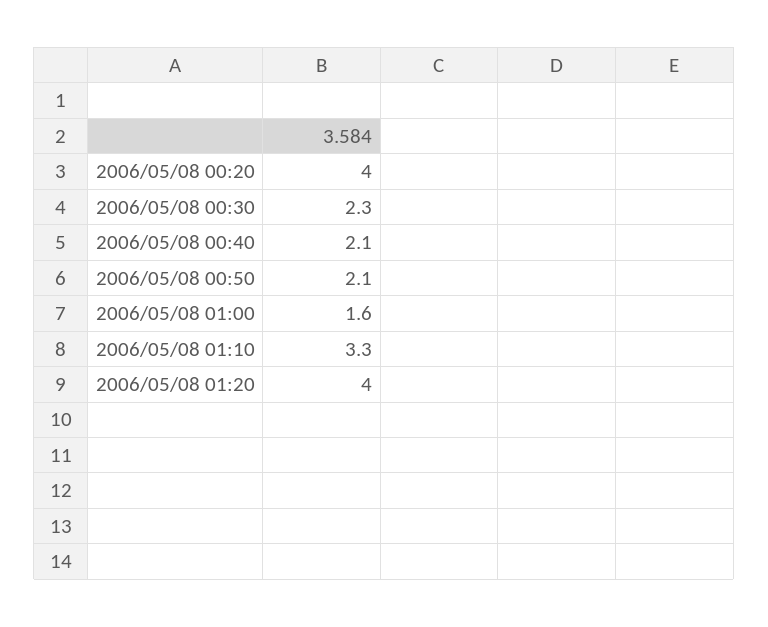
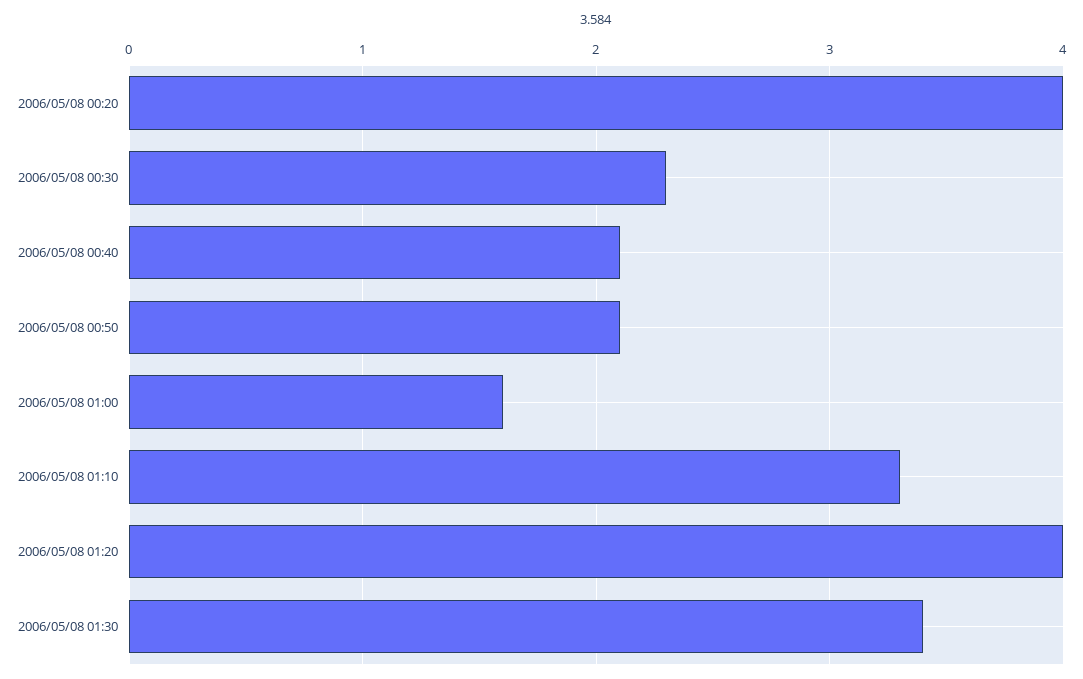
2006/05/08 01:30: none -> 3.4

